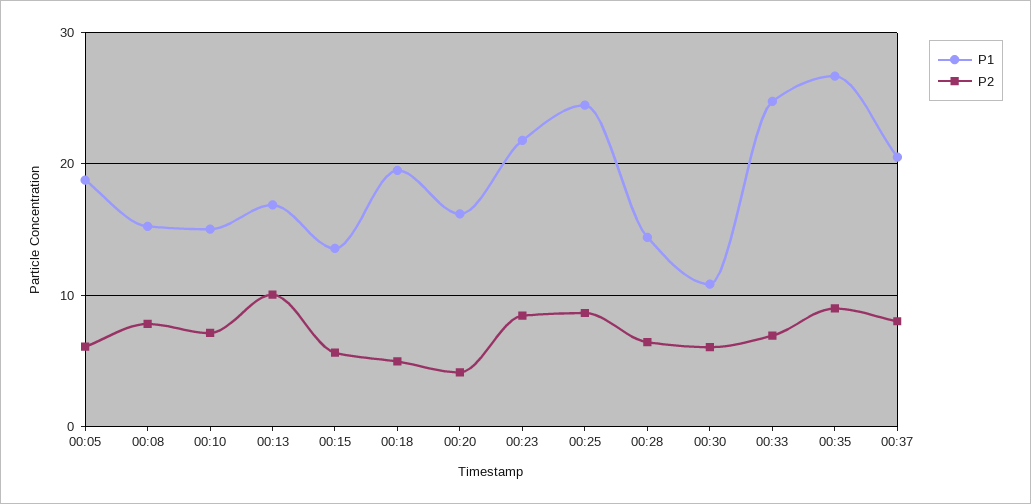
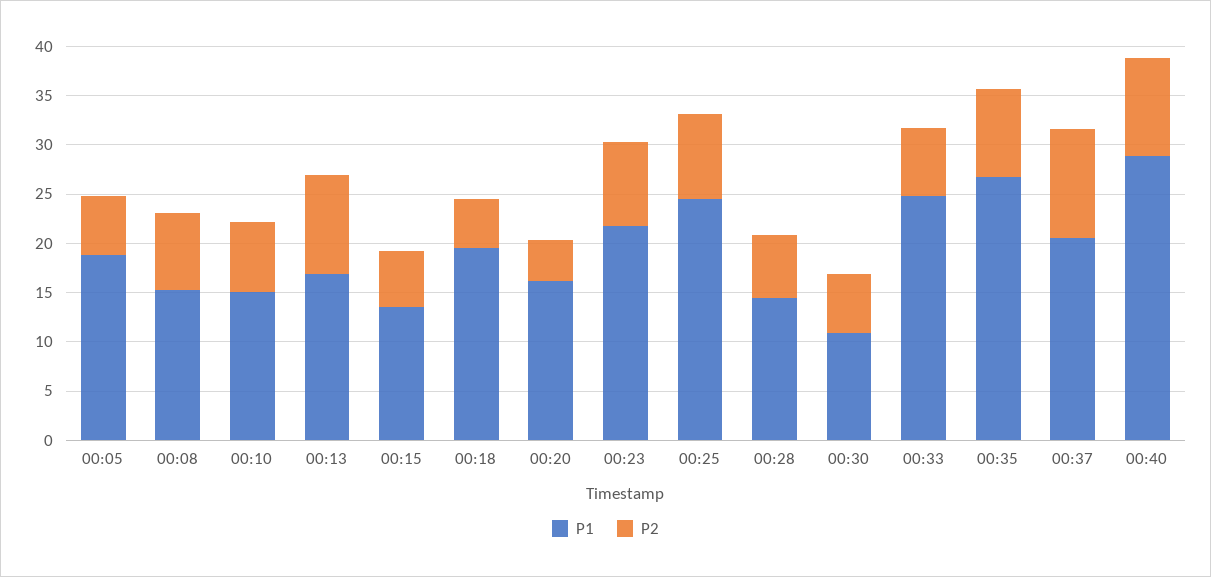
P2, 00:37: 8 -> 11
P1, 00:40: none -> 29
P2, 00:40: none -> 10

